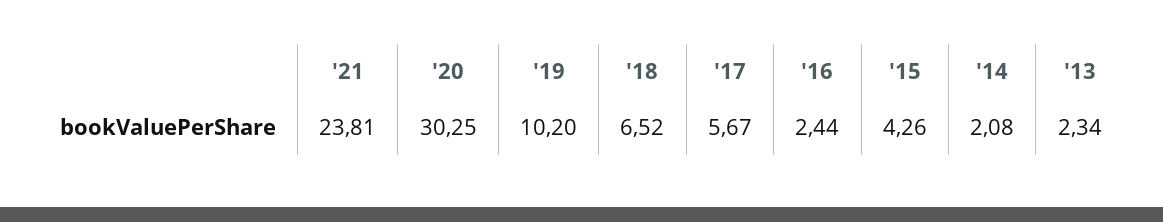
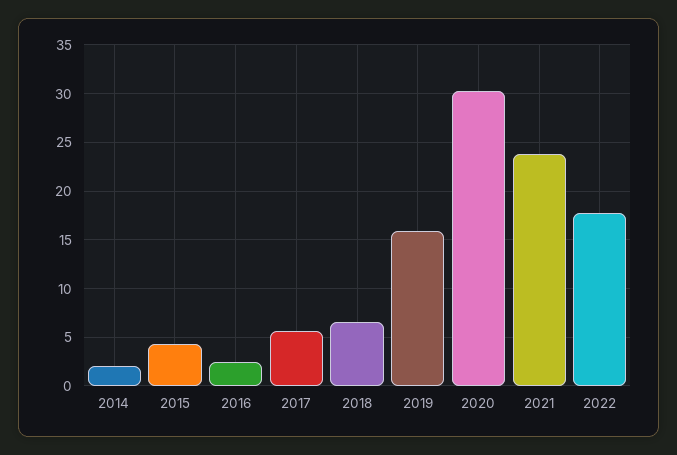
'19: 10.2 -> 16
'13: 2.34 -> none
2022: none -> 18

